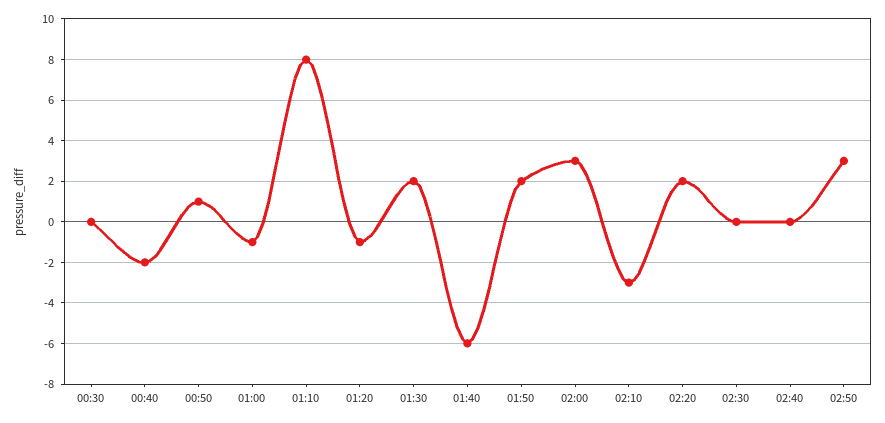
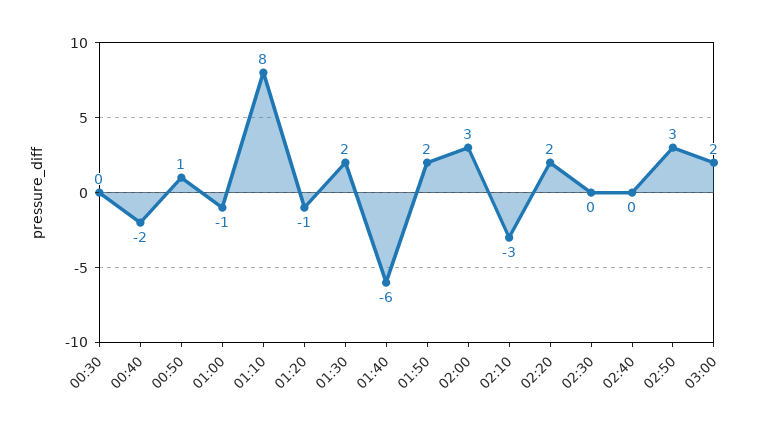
03:00: none -> 2

